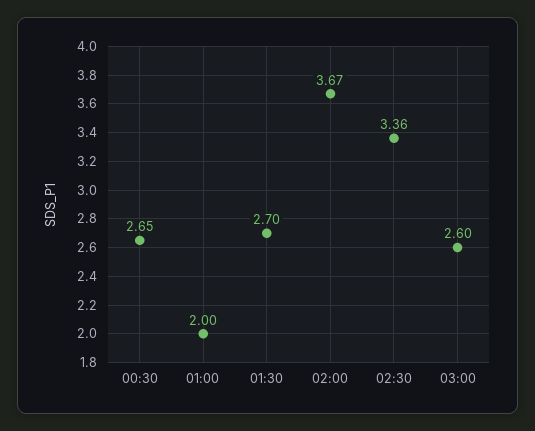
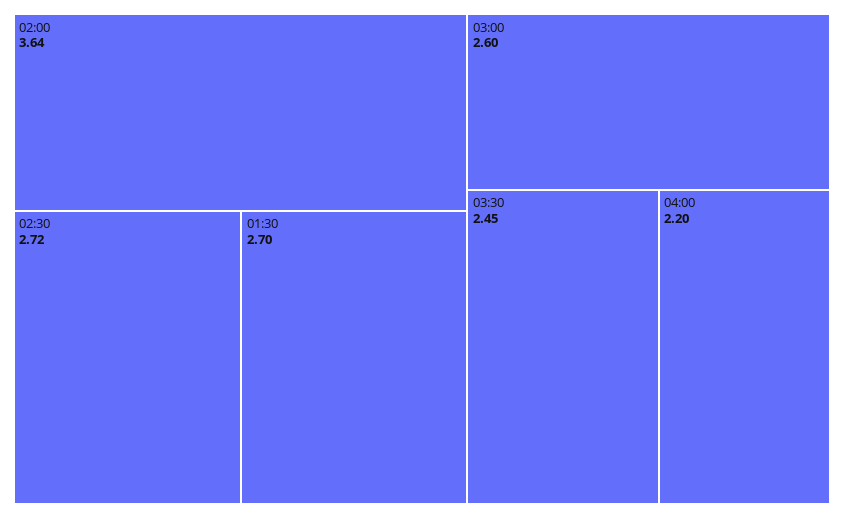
00:30: 2.65 -> none
01:00: 2 -> none
02:00: 3.67 -> 3.64
02:30: 3.36 -> 2.72
03:30: none -> 2.45
04:00: none -> 2.2

